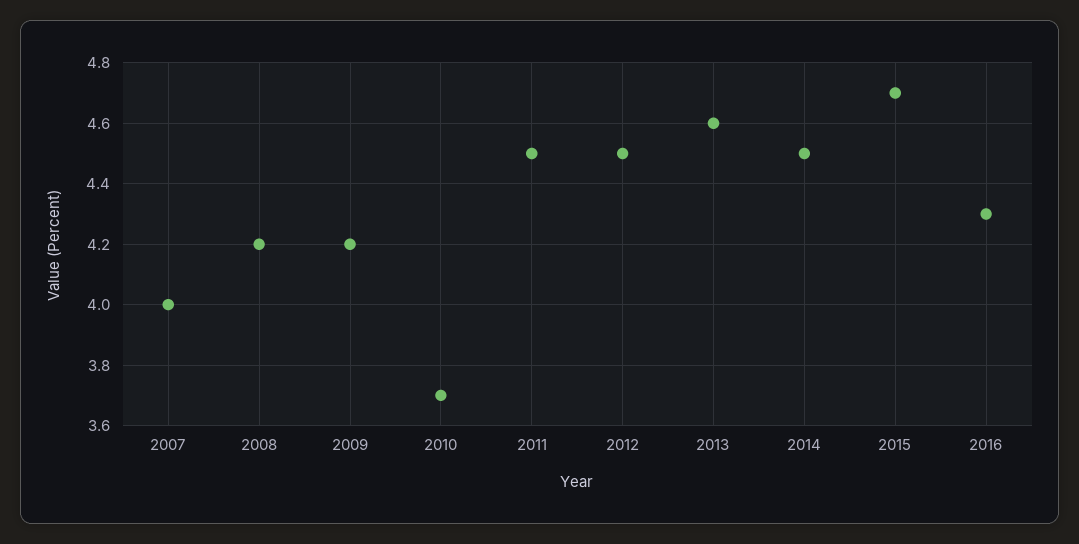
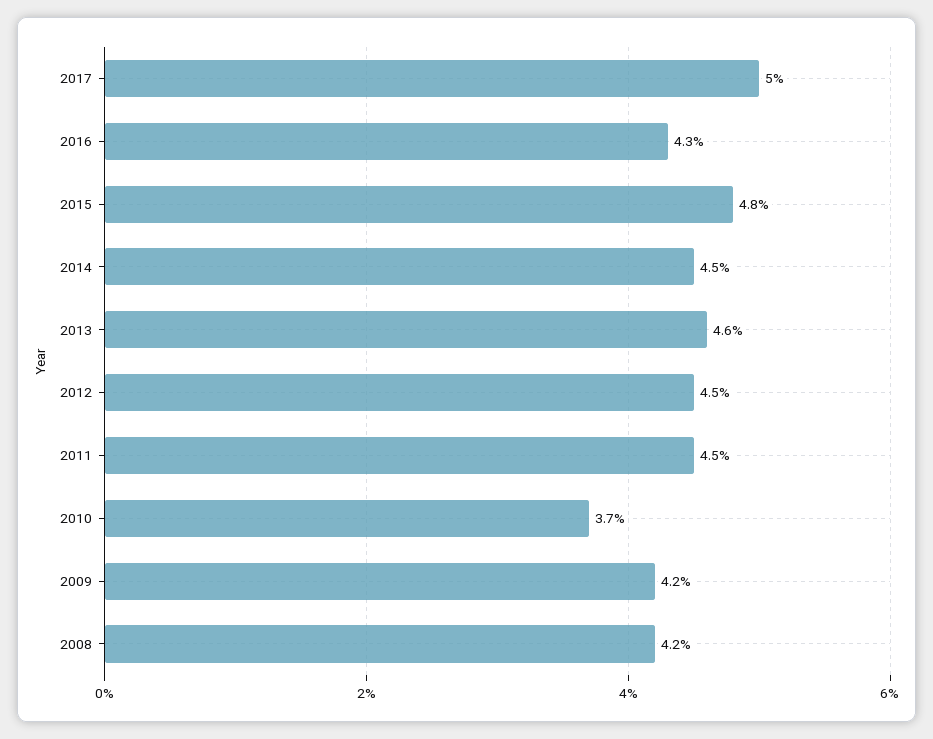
2007: 4 -> none
2015: 4.7 -> 4.8
2017: none -> 5

